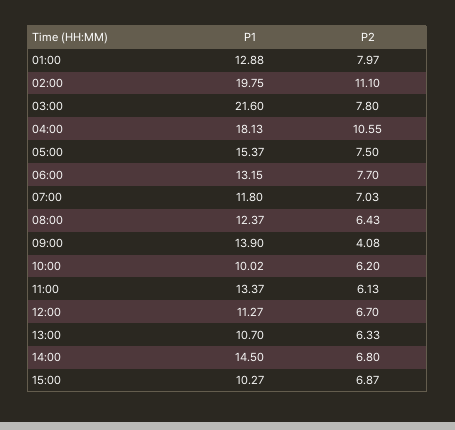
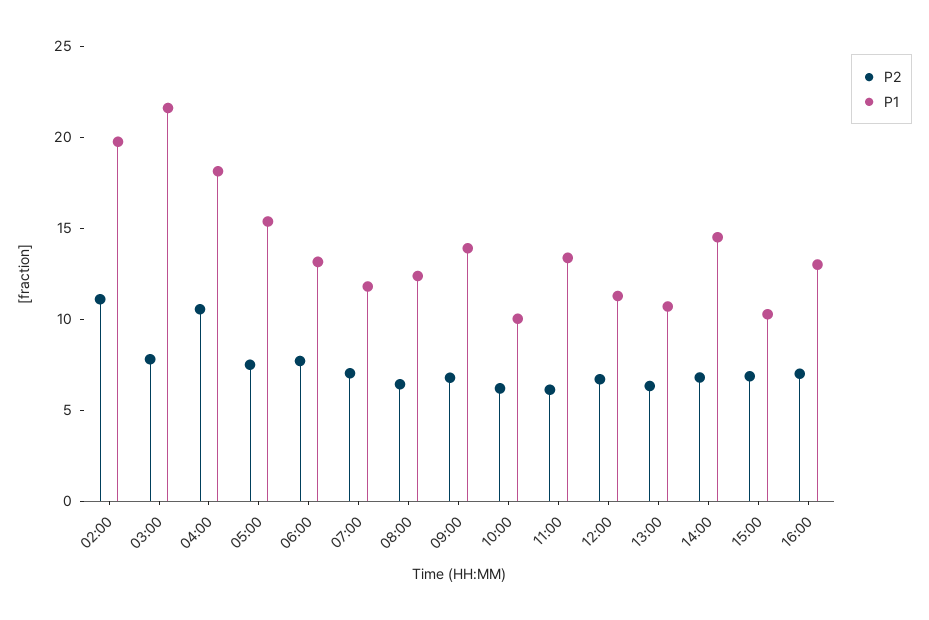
P1, 01:00: 12.88 -> none
P2, 01:00: 7.97 -> none
P2, 09:00: 4.08 -> 7
P2, 16:00: none -> 7
P1, 16:00: none -> 13

